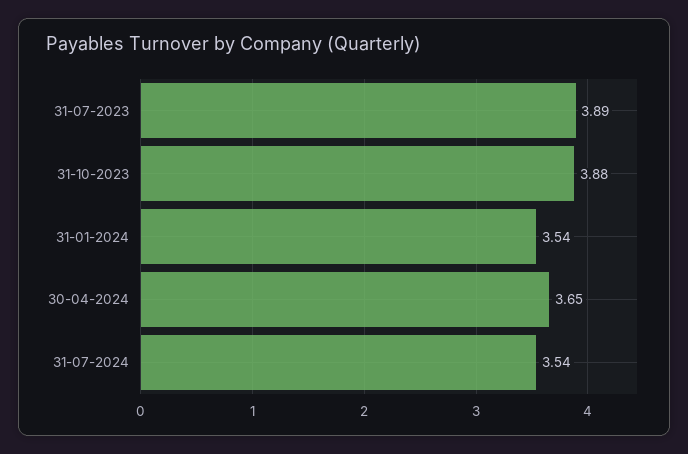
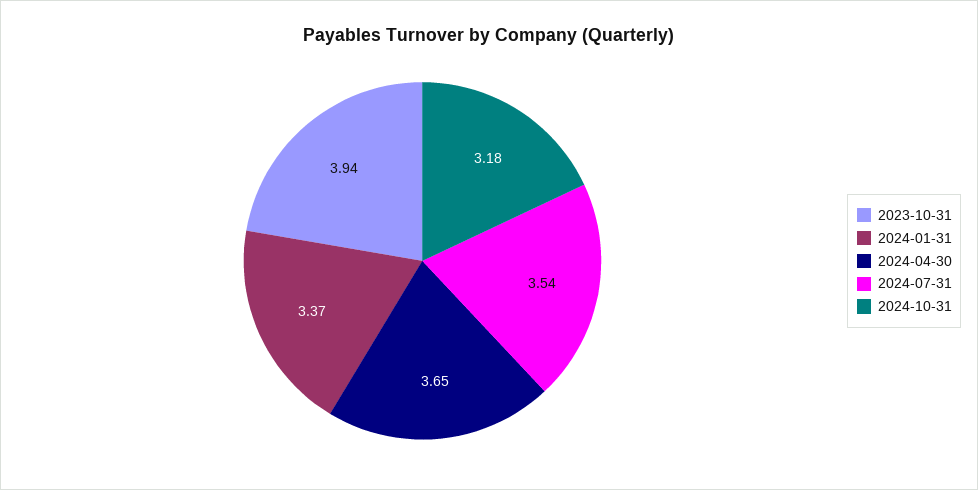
31-07-2023: 3.89 -> none
31-10-2023: 3.88 -> 3.94
31-01-2024: 3.54 -> 3.37
2024-10-31: none -> 3.18

